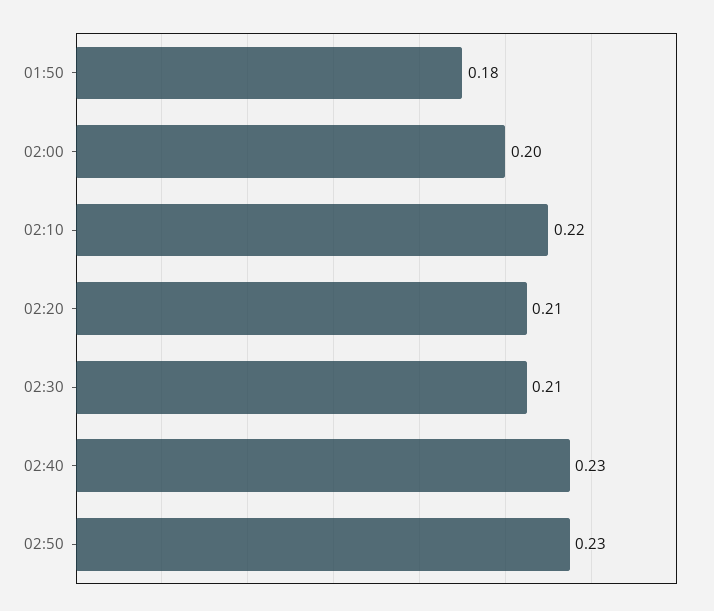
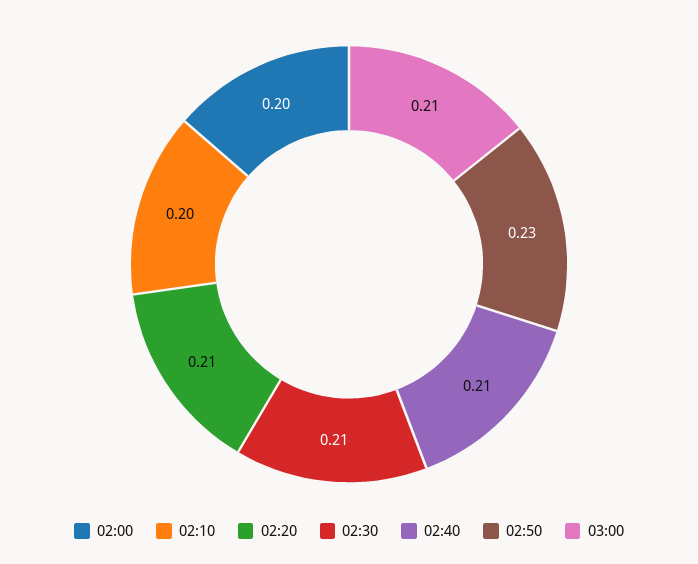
01:50: 0.18 -> none
02:10: 0.22 -> 0.2
02:40: 0.23 -> 0.21
03:00: none -> 0.21

